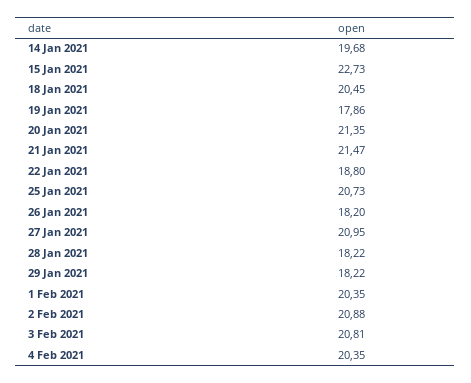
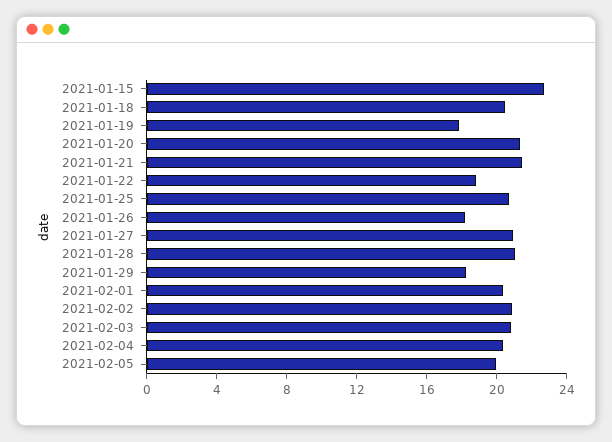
14 Jan 2021: 19.68 -> none
28 Jan 2021: 18.22 -> 21
2021-02-05: none -> 20

